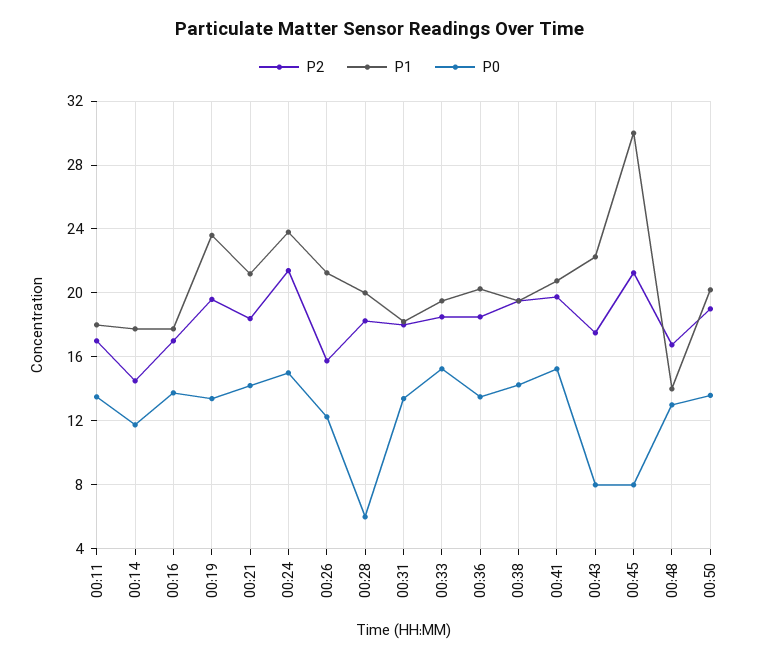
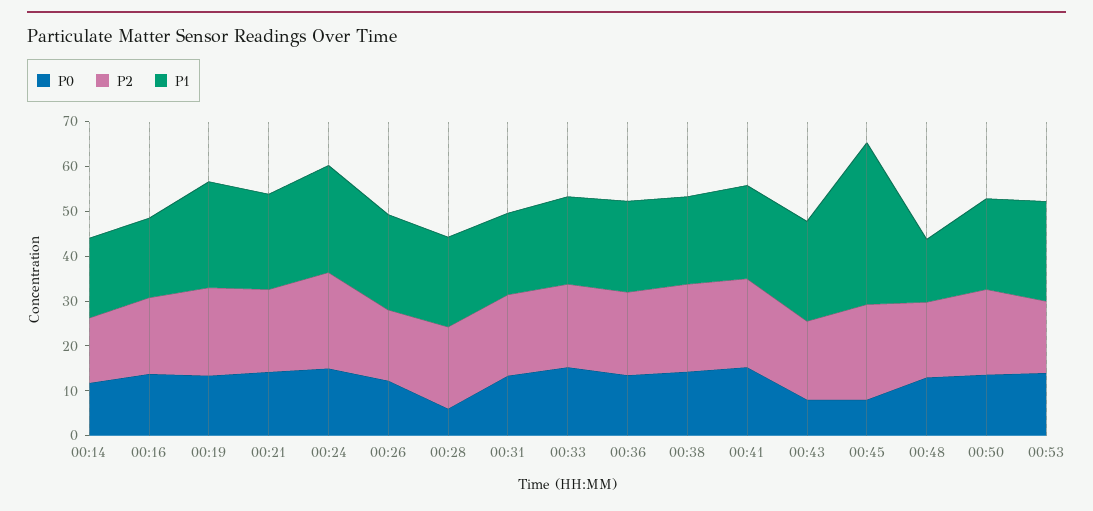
P2, 00:11: 17 -> none
P1, 00:11: 18 -> none
P0, 00:11: 13.5 -> none
P1, 00:45: 30 -> 36
P0, 00:53: none -> 14
P2, 00:53: none -> 16
P1, 00:53: none -> 22

